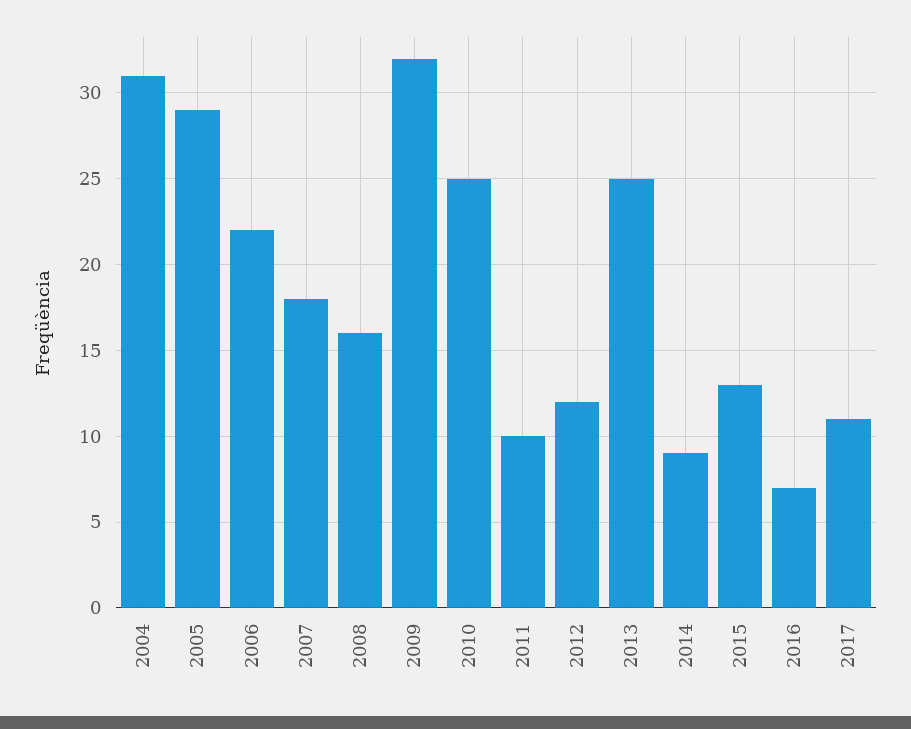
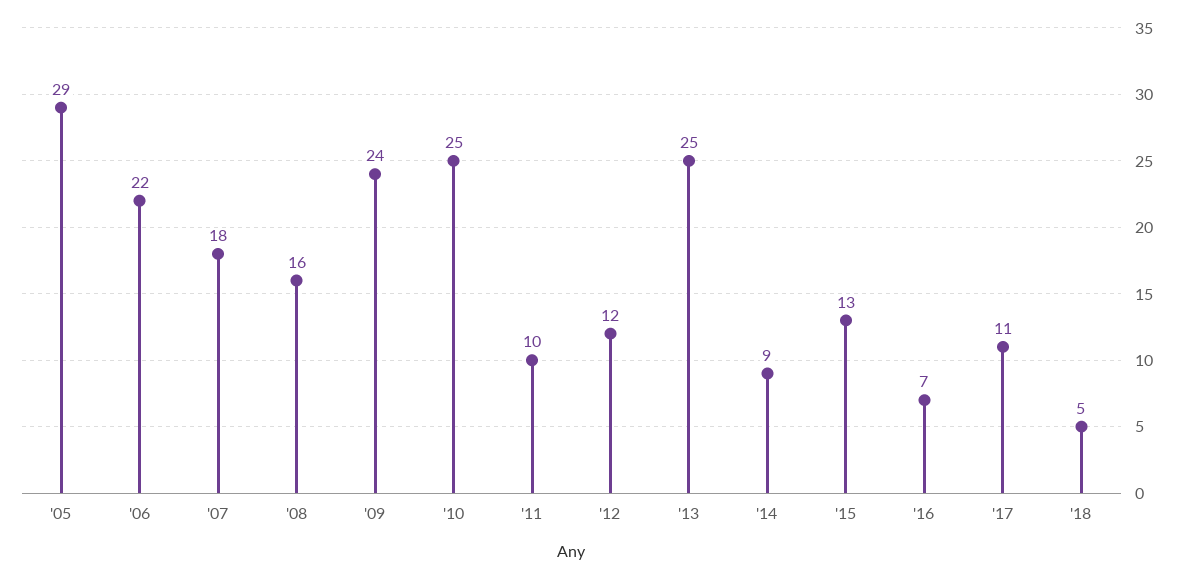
2004: 31 -> none
2009: 32 -> 24
'18: none -> 5

